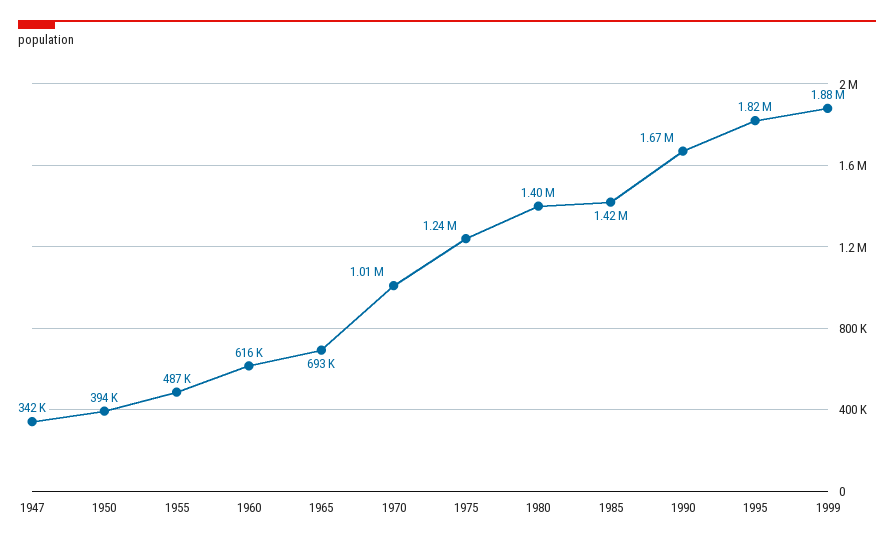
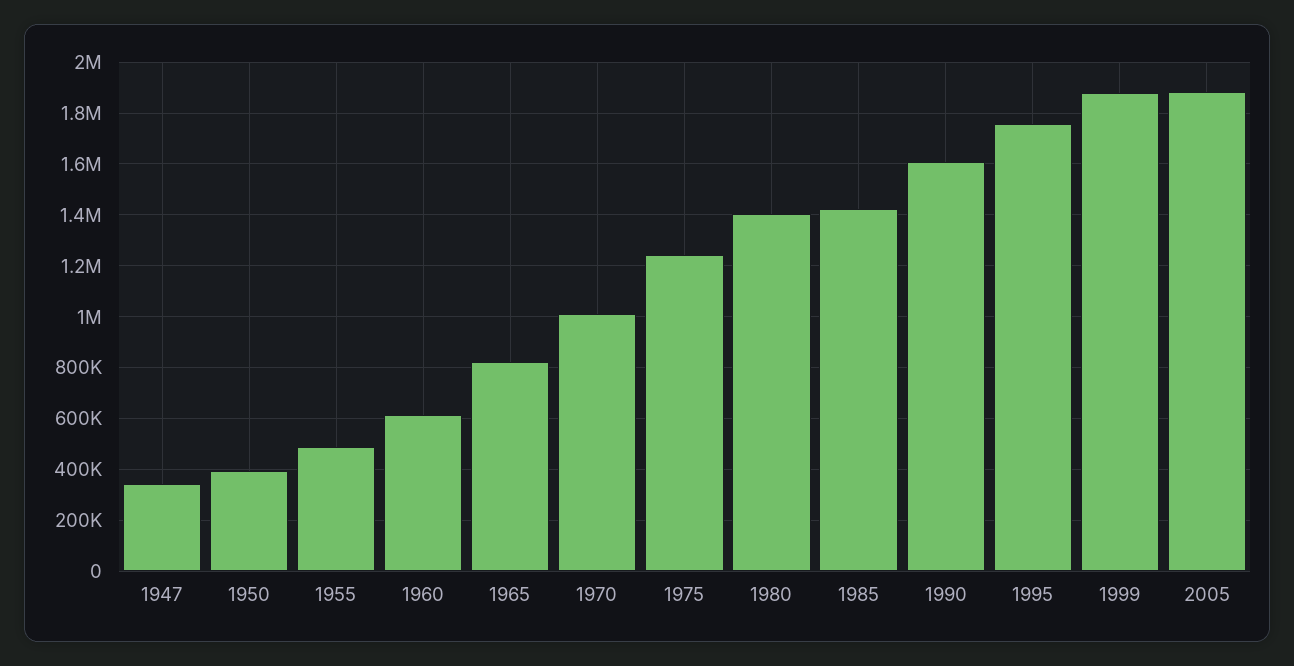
1965: 693000 -> 825000
1990: 1670000 -> 1600000
1995: 1820000 -> 1750000
2005: none -> 1875000

